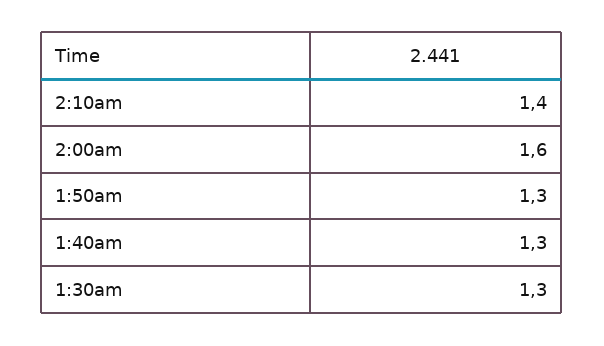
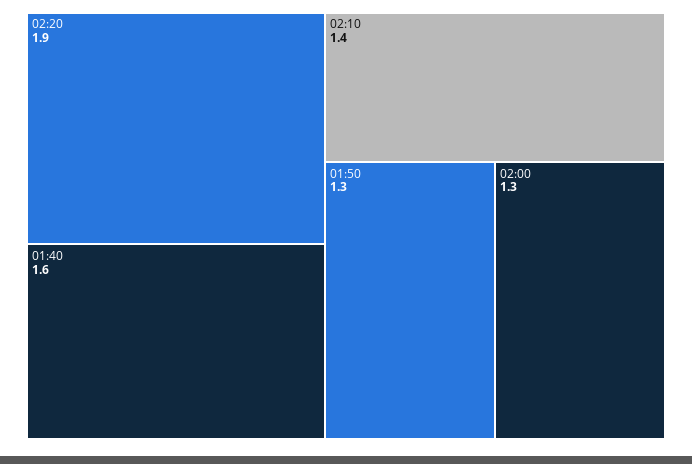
2:00am: 1.6 -> 1.3
1:40am: 1.3 -> 1.6
1:30am: 1.3 -> none
02:20: none -> 1.9

